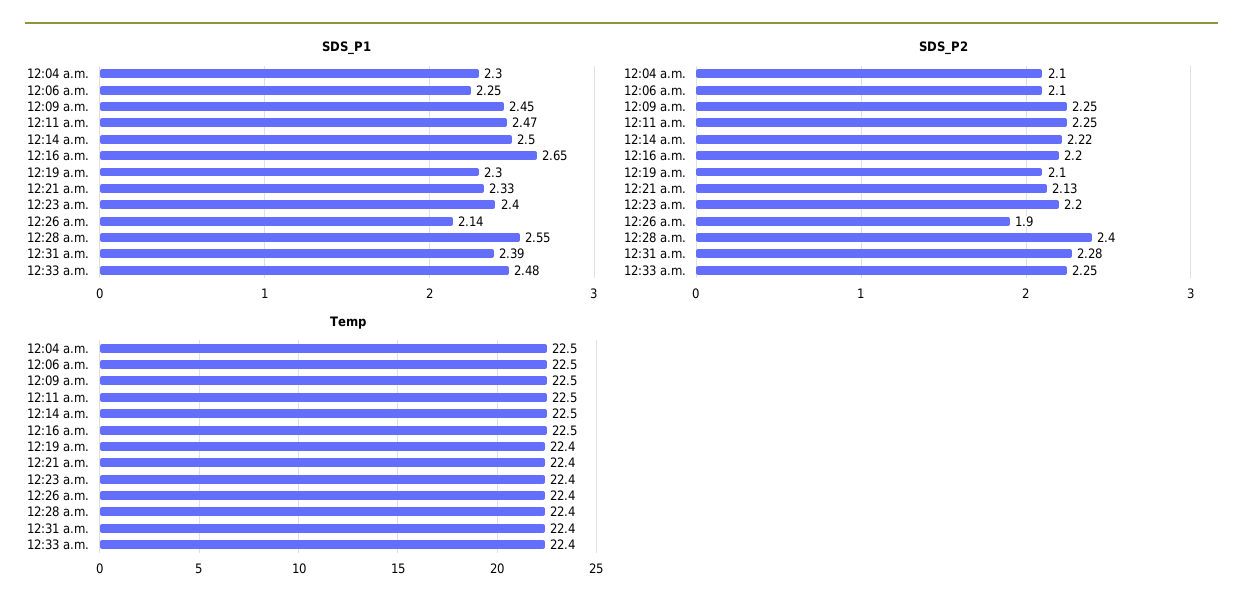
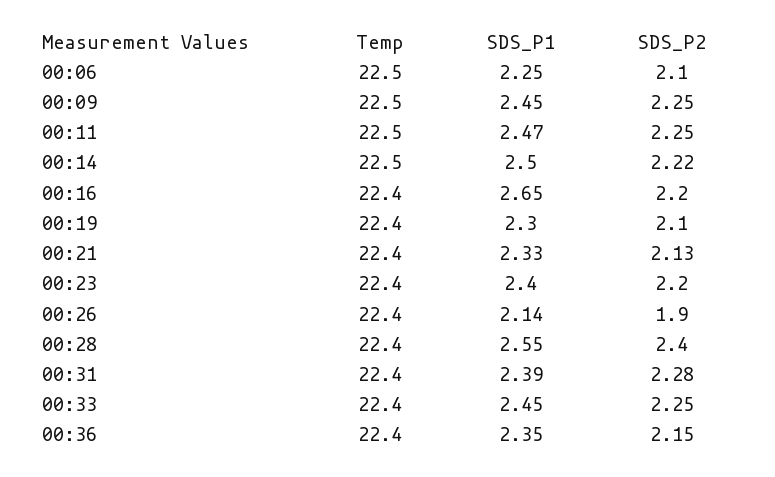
SDS_P1, 12:04 a.m.: 2.3 -> none
SDS_P1, 12:33 a.m.: 2.48 -> 2.45
SDS_P2, 12:04 a.m.: 2.1 -> none
Temp, 12:04 a.m.: 22.5 -> none
Temp, 12:16 a.m.: 22.5 -> 22.4
Temp, 00:36: none -> 22.4
SDS_P1, 00:36: none -> 2.35
SDS_P2, 00:36: none -> 2.15

